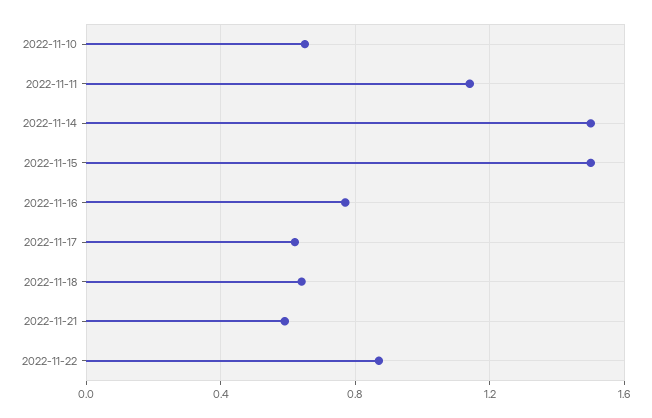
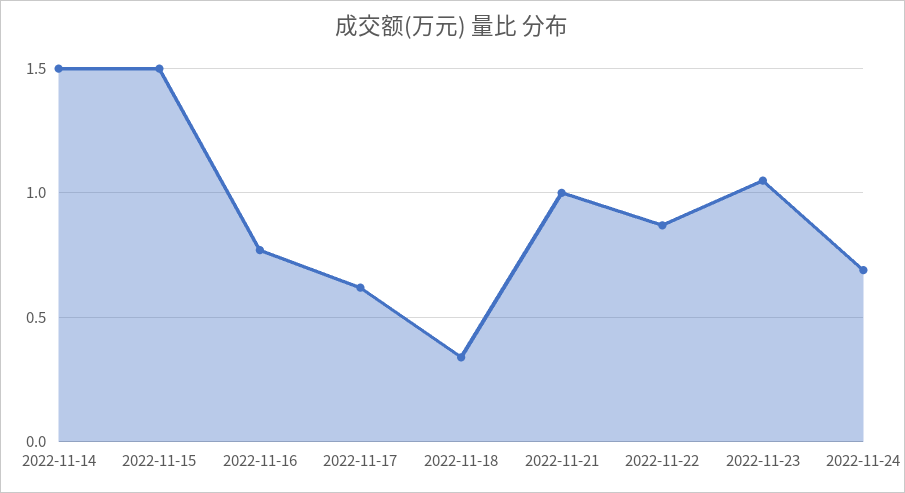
2022-11-10: 0.65 -> none
2022-11-11: 1.15 -> none
2022-11-18: 0.65 -> 0.35
2022-11-21: 0.6 -> 1
2022-11-23: none -> 1.05
2022-11-24: none -> 0.7

